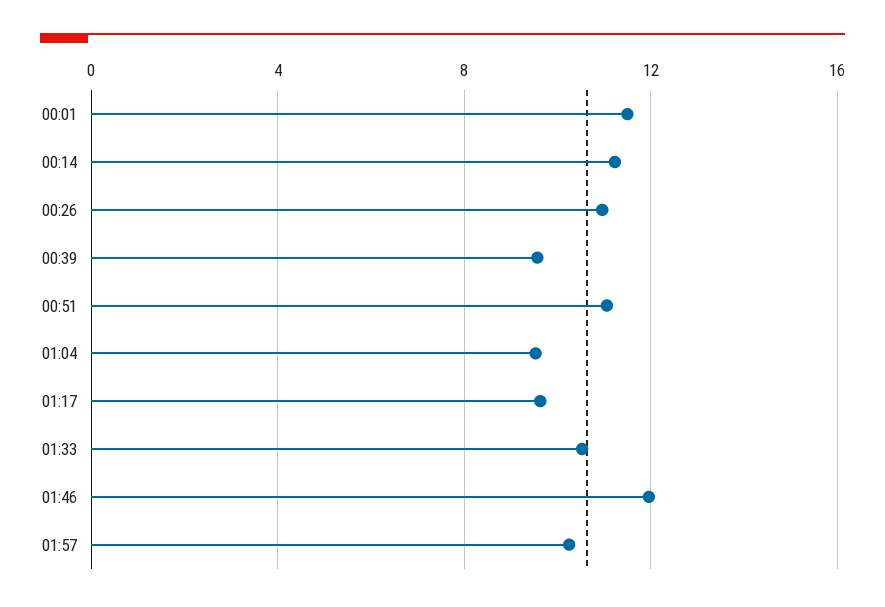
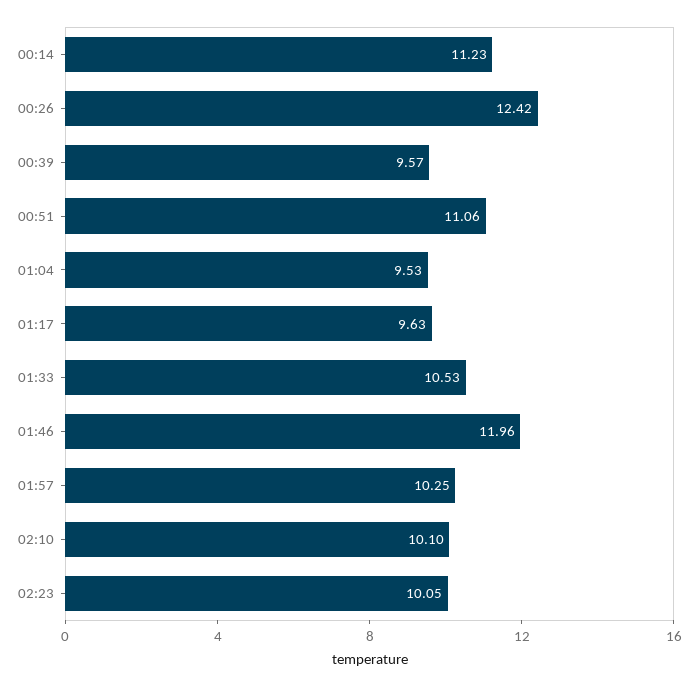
00:01: 11.5 -> none
00:26: 11 -> 12.42
02:10: none -> 10.1
02:23: none -> 10.05

